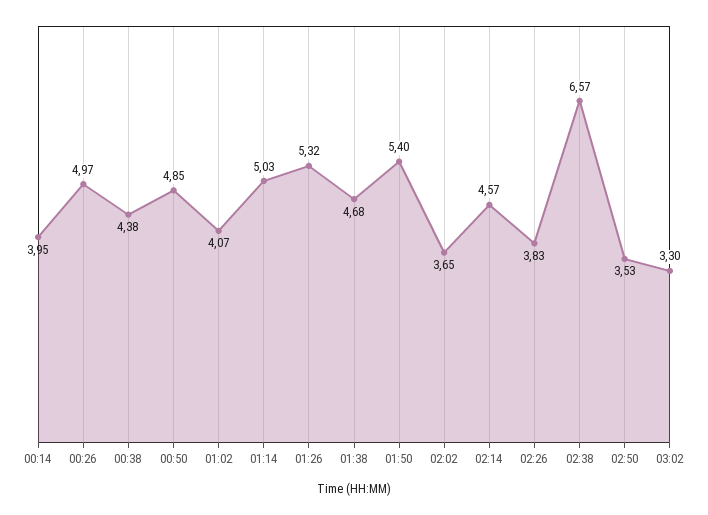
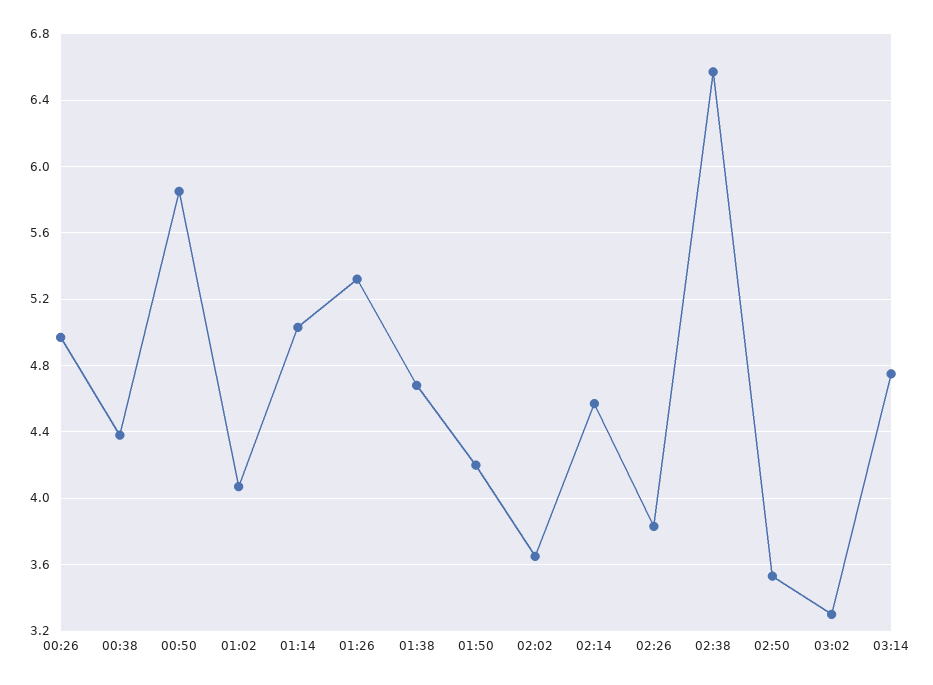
00:14: 3.95 -> none
00:50: 4.85 -> 5.85
01:50: 5.4 -> 4.2
03:14: none -> 4.75

